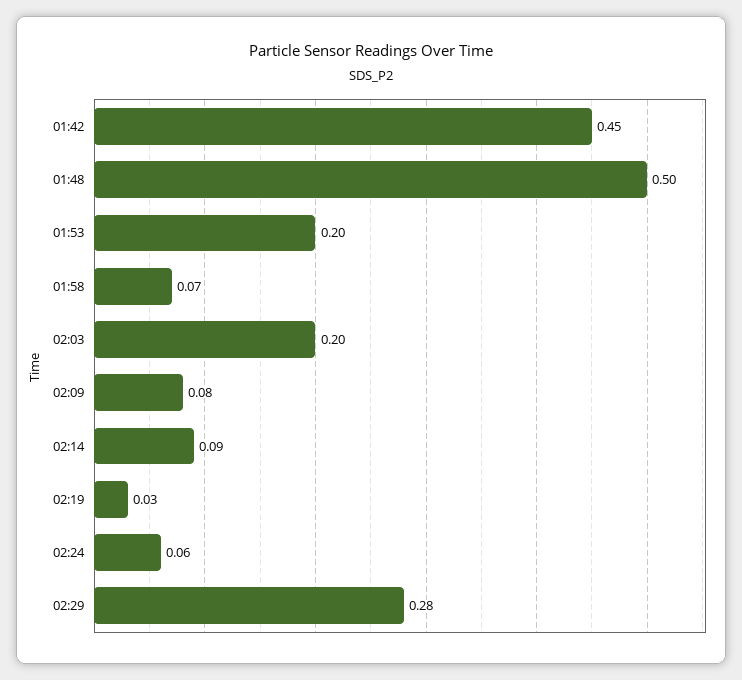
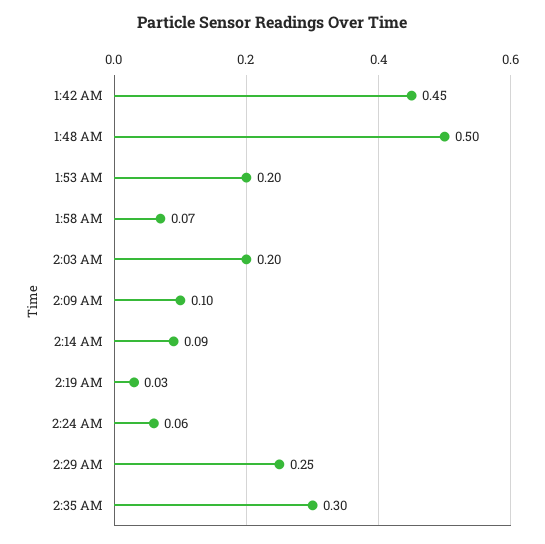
02:09: 0.08 -> 0.1
02:29: 0.28 -> 0.25
2:35 AM: none -> 0.3

